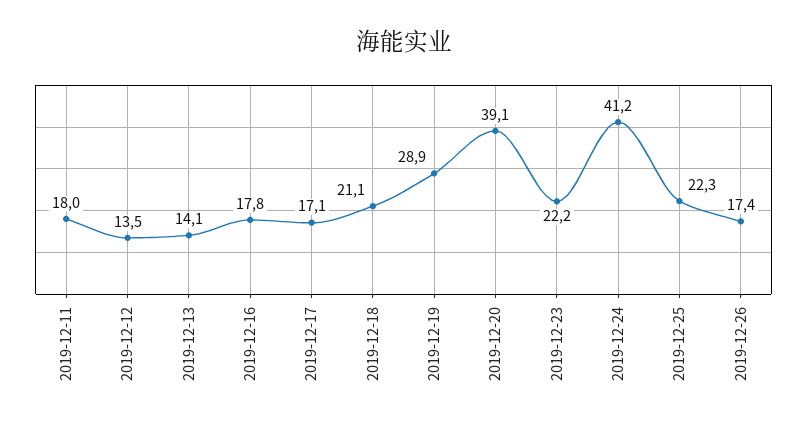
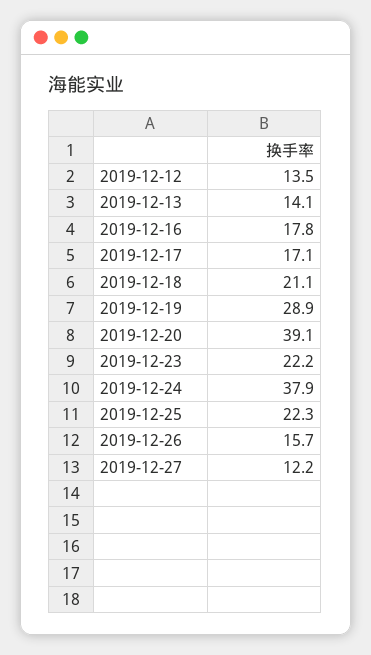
2019-12-11: 18 -> none
2019-12-24: 41.2 -> 37.9
2019-12-26: 17.4 -> 15.7
2019-12-27: none -> 12.2

